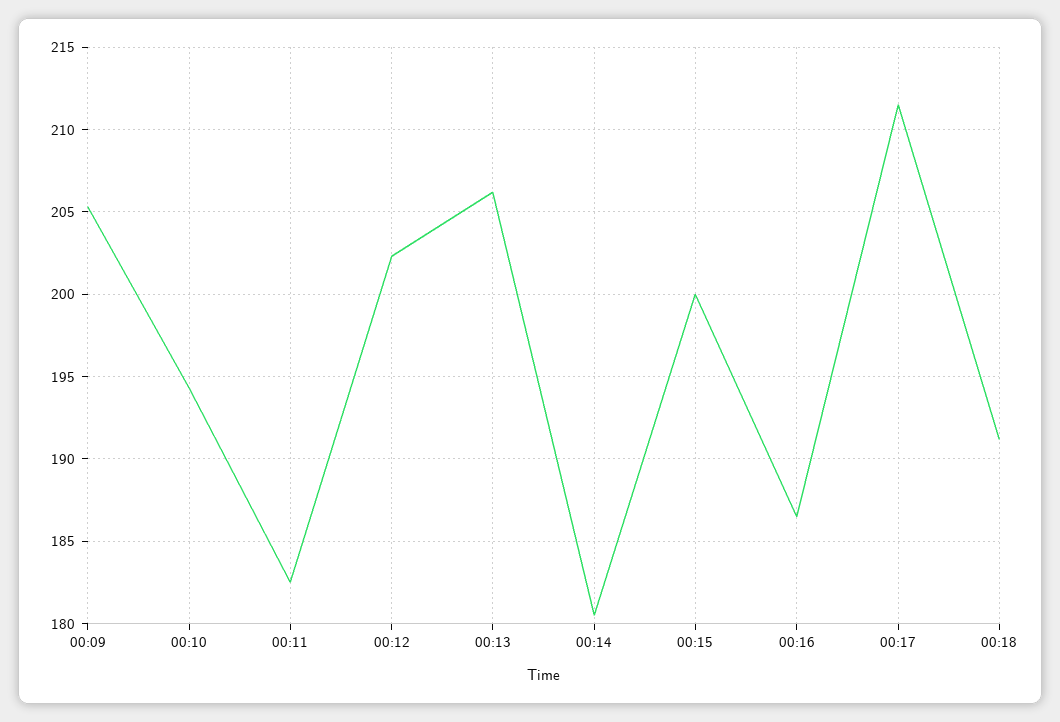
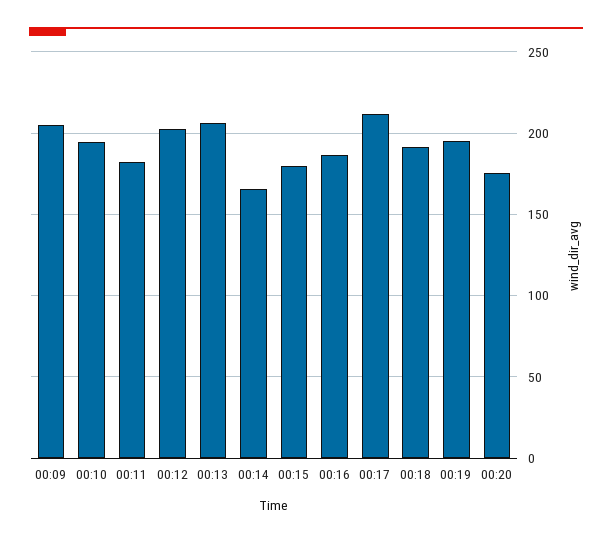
00:14: 180.5 -> 165
00:15: 200 -> 180
00:19: none -> 195
00:20: none -> 175

